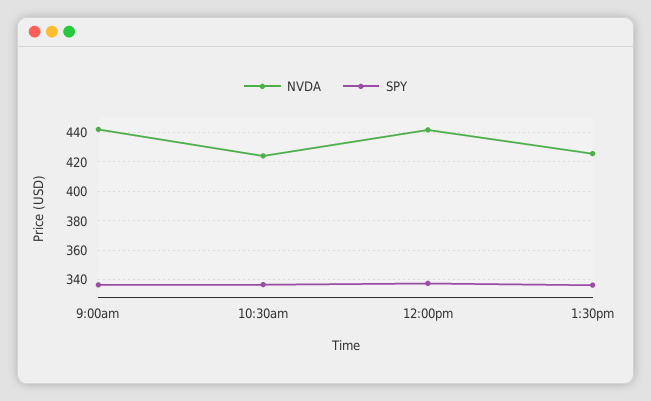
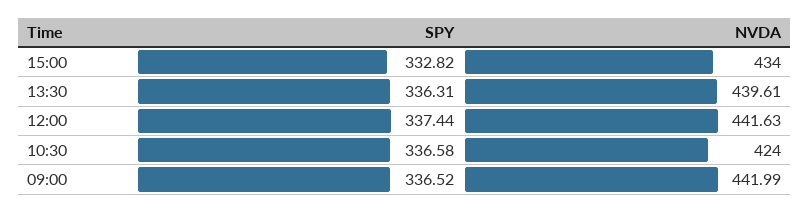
NVDA, 1:30pm: 425 -> 439.61
SPY, 15:00: none -> 332.82
NVDA, 15:00: none -> 434

